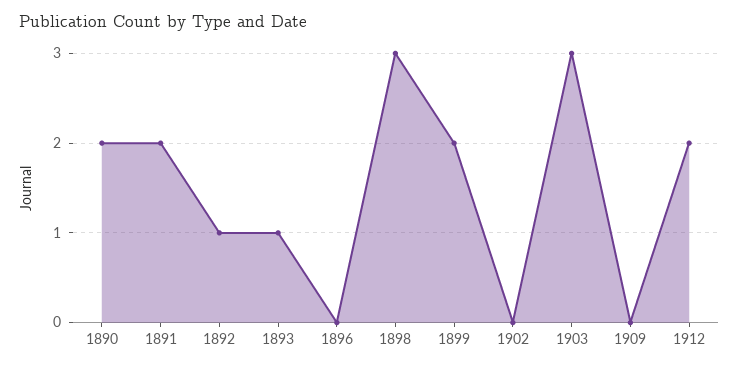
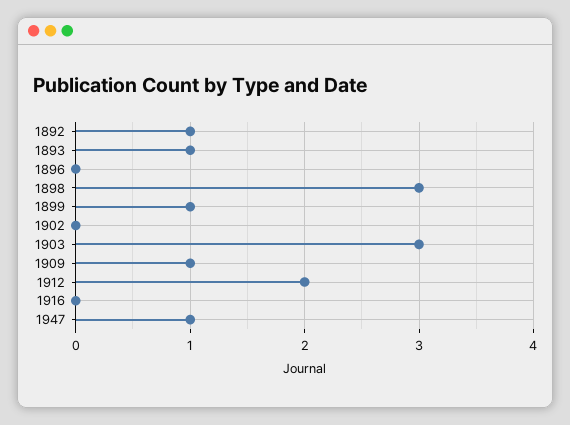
1890: 2 -> none
1891: 2 -> none
1899: 2 -> 1
1909: 0 -> 1
1916: none -> 0
1947: none -> 1

